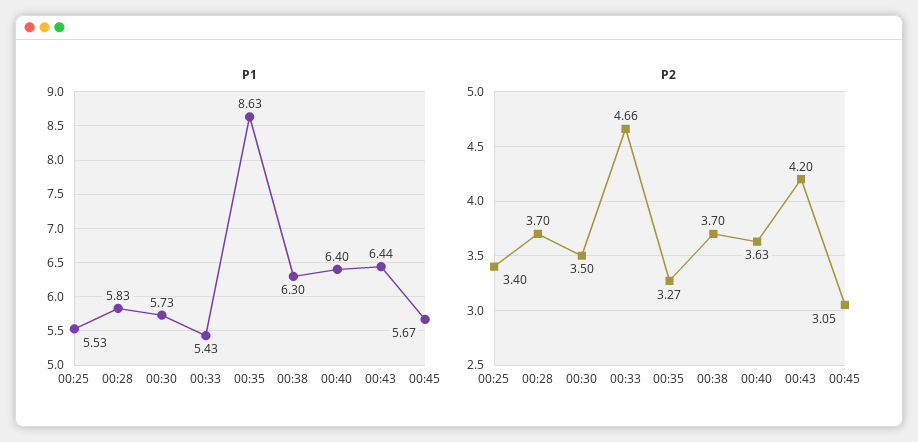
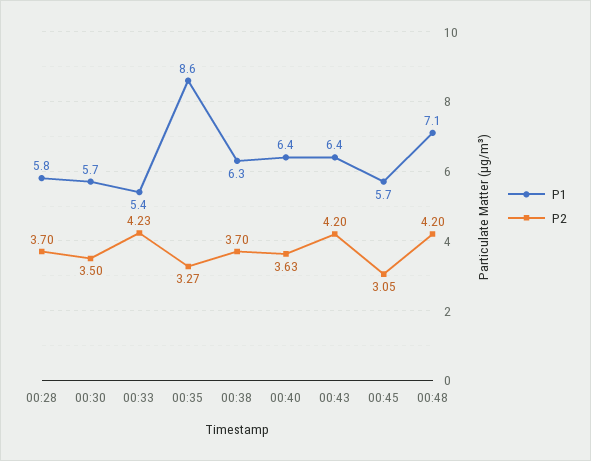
P1, 00:25: 5.53 -> none
P2, 00:25: 3.4 -> none
P2, 00:33: 4.66 -> 4.23
P1, 00:48: none -> 7.1
P2, 00:48: none -> 4.2

